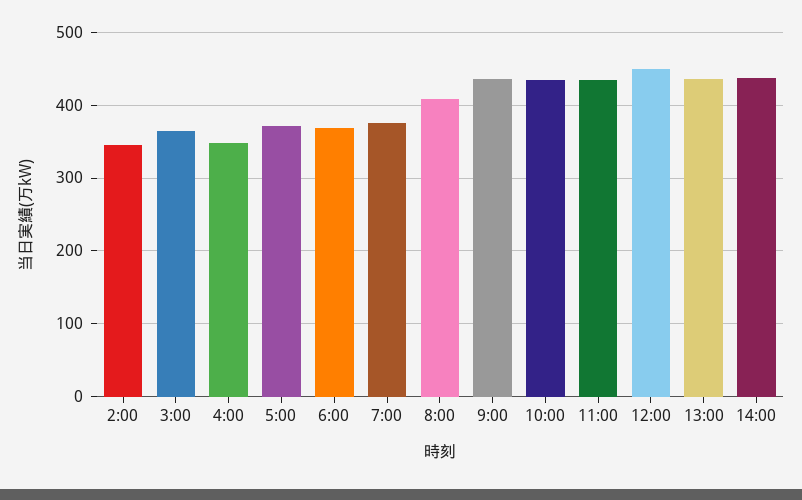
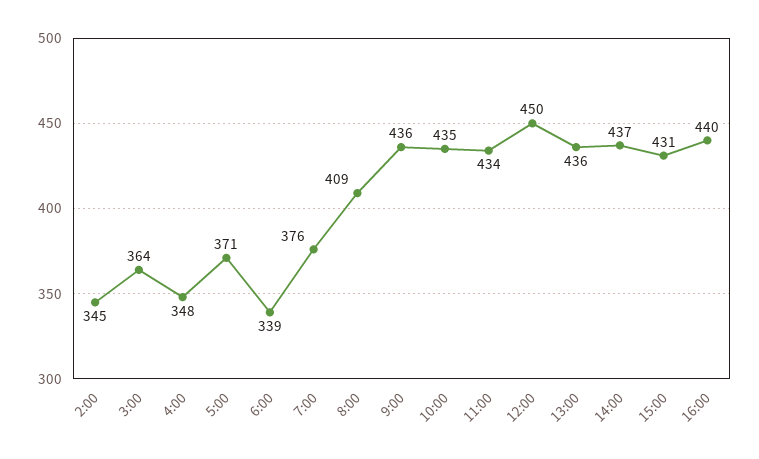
6:00: 370 -> 339
15:00: none -> 431
16:00: none -> 440

